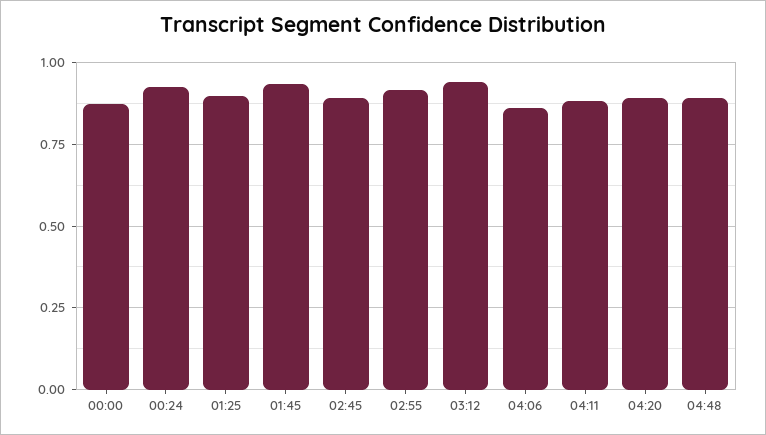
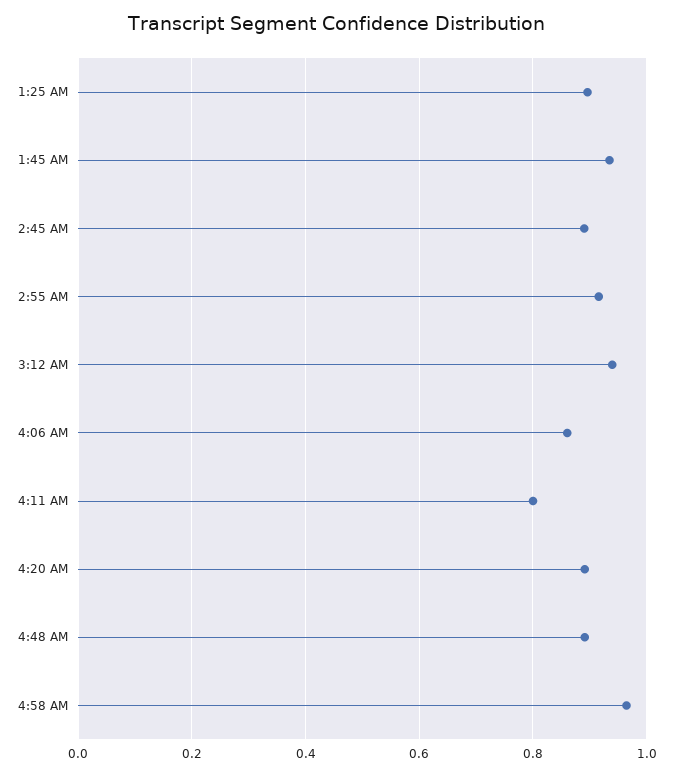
00:00: 0.875 -> none
00:24: 0.925 -> none
04:11: 0.875 -> 0.8
4:58 AM: none -> 0.96

